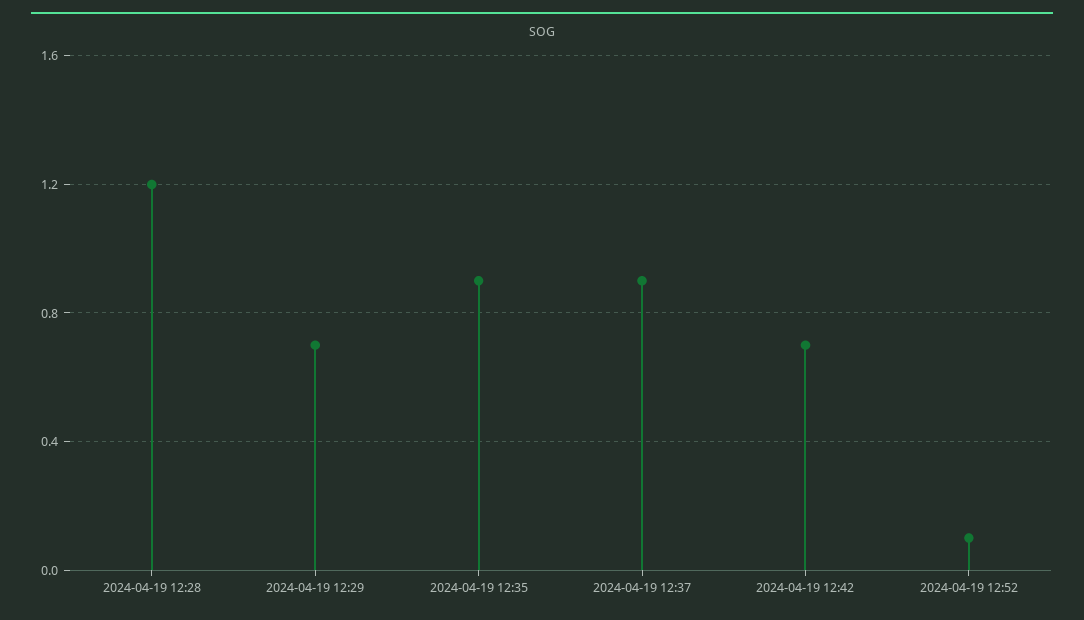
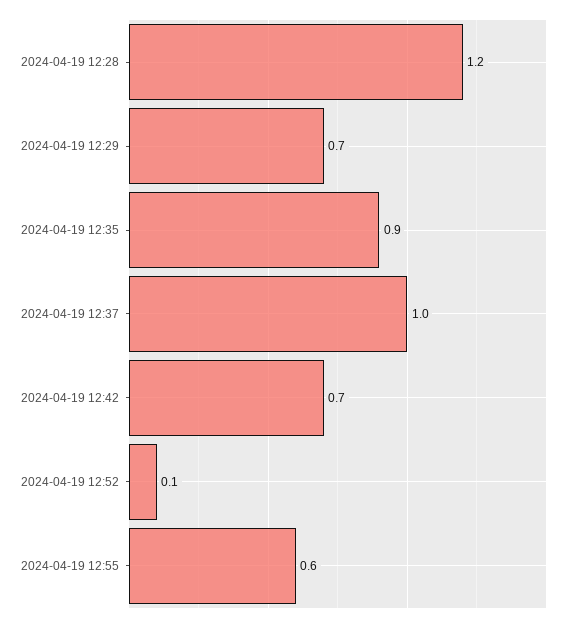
2024-04-19 12:37: 0.9 -> 1
2024-04-19 12:55: none -> 0.6

